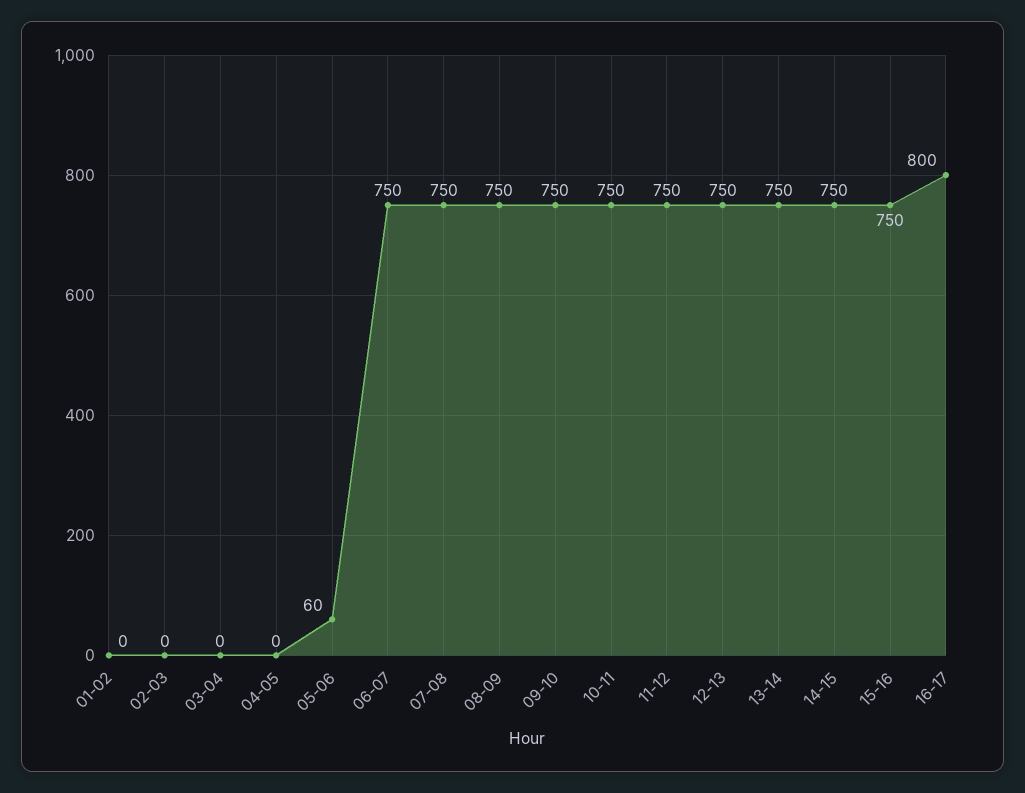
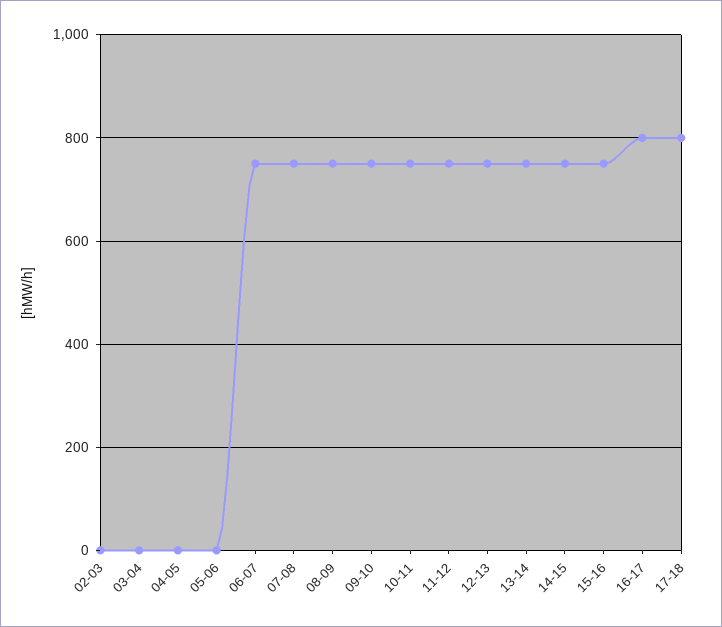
01-02: 0 -> none
05-06: 60 -> 0
17-18: none -> 800

